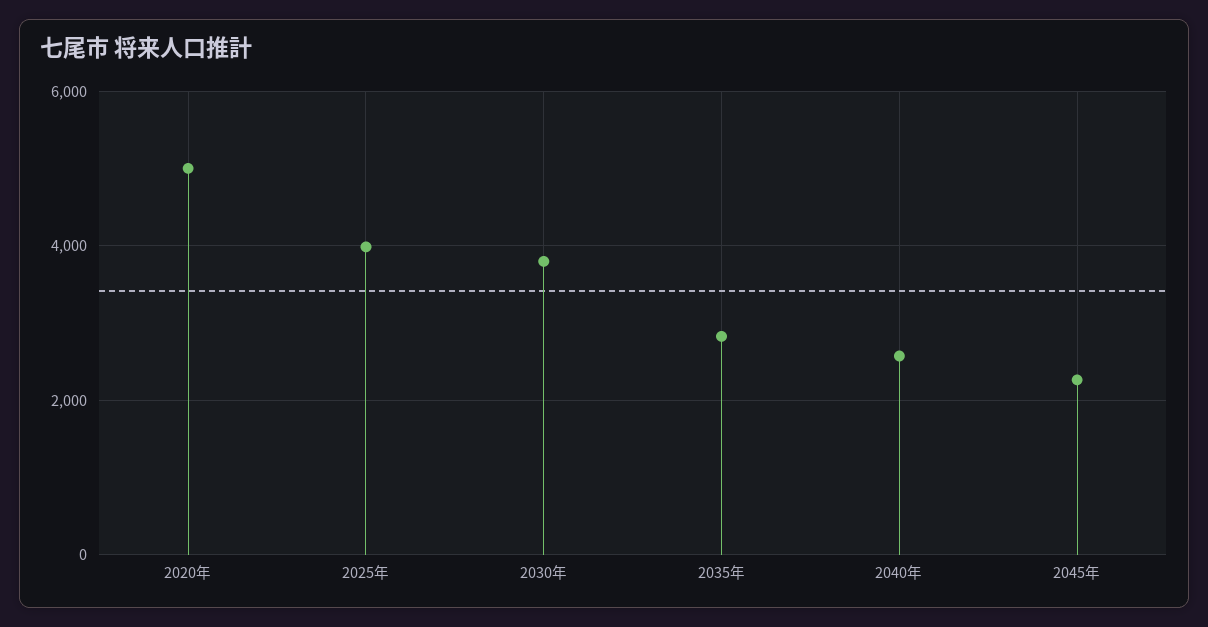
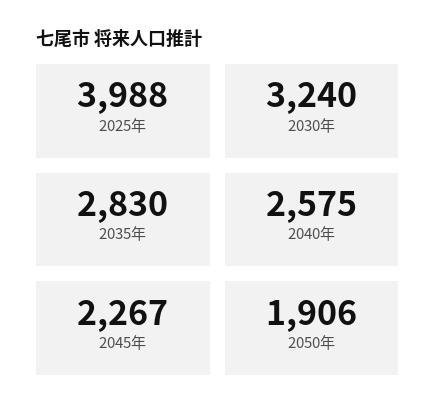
2020年: 5000 -> none
2030年: 3800 -> 3240
2050年: none -> 1906

